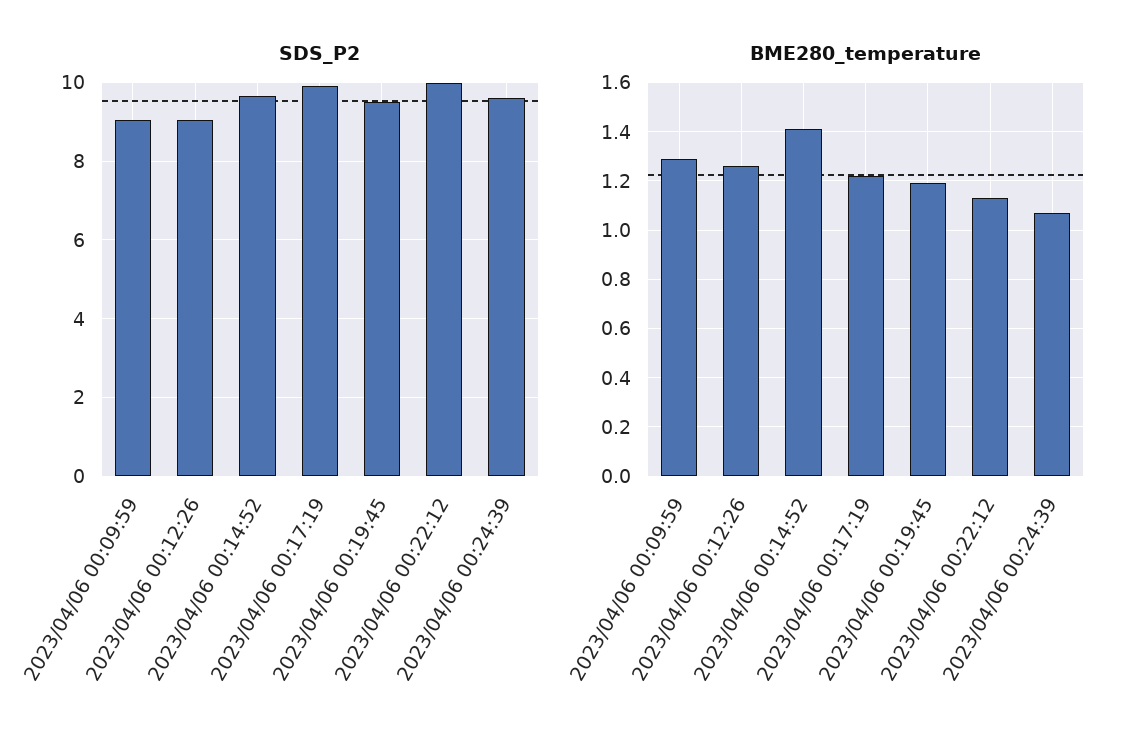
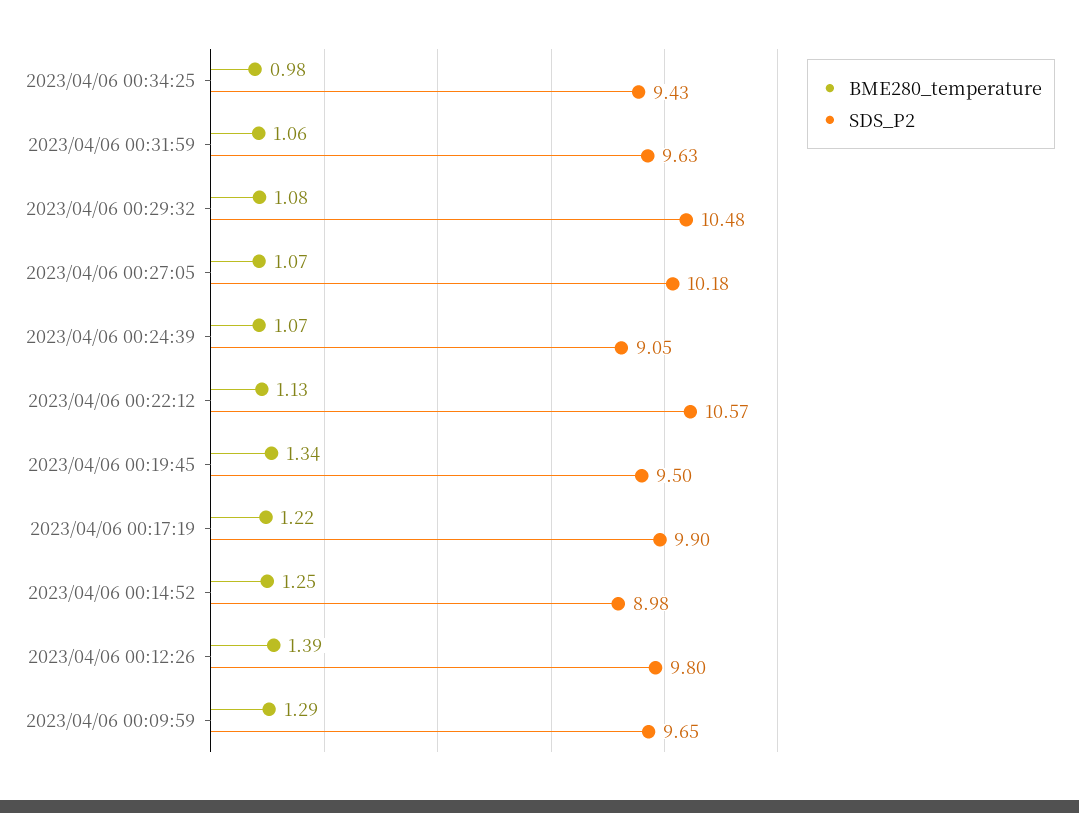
SDS_P2, 2023/04/06 00:09:59: 9 -> 9.65
SDS_P2, 2023/04/06 00:12:26: 9 -> 9.8
SDS_P2, 2023/04/06 00:14:52: 9.6 -> 8.98
SDS_P2, 2023/04/06 00:22:12: 10 -> 10.57
SDS_P2, 2023/04/06 00:24:39: 9.6 -> 9.05
BME280_temperature, 2023/04/06 00:12:26: 1.25 -> 1.39
BME280_temperature, 2023/04/06 00:14:52: 1.4 -> 1.25
BME280_temperature, 2023/04/06 00:19:45: 1.2 -> 1.34
BME280_temperature, 2023/04/06 00:34:25: none -> 0.98
SDS_P2, 2023/04/06 00:34:25: none -> 9.43
BME280_temperature, 2023/04/06 00:31:59: none -> 1.06
SDS_P2, 2023/04/06 00:31:59: none -> 9.63
BME280_temperature, 2023/04/06 00:29:32: none -> 1.08
SDS_P2, 2023/04/06 00:29:32: none -> 10.48
BME280_temperature, 2023/04/06 00:27:05: none -> 1.07
SDS_P2, 2023/04/06 00:27:05: none -> 10.18

